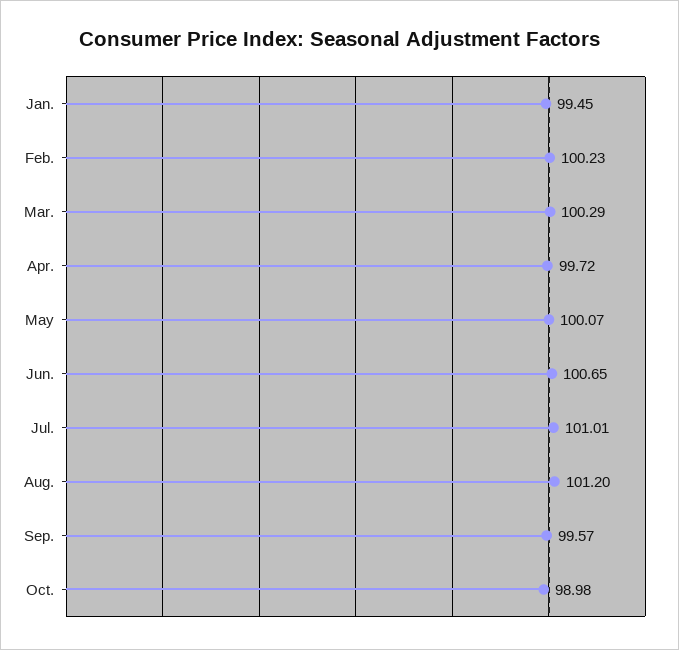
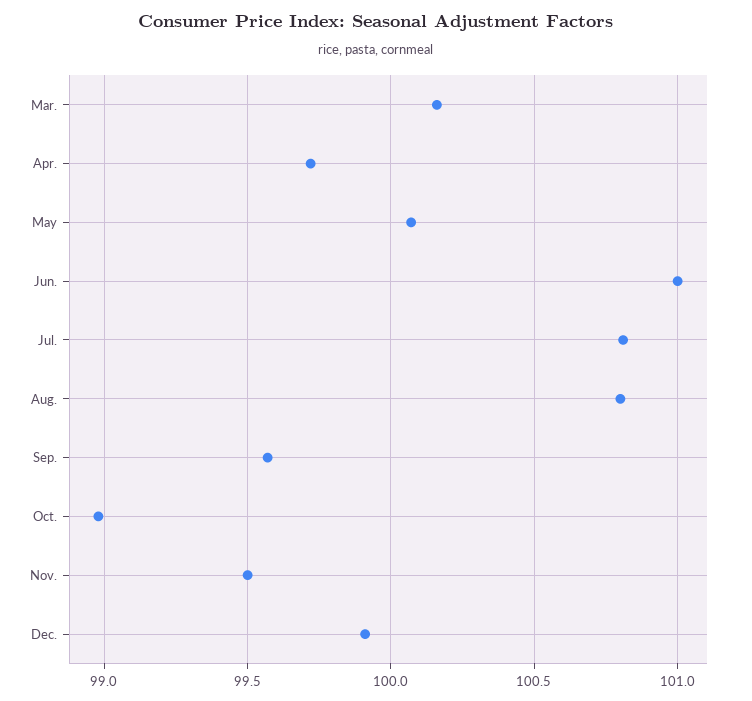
Jan.: 99.45 -> none
Feb.: 100.23 -> none
Mar.: 100.29 -> 100.15
Jun.: 100.65 -> 101
Jul.: 101.01 -> 100.8
Aug.: 101.2 -> 100.8
Nov.: none -> 99.5
Dec.: none -> 99.9

